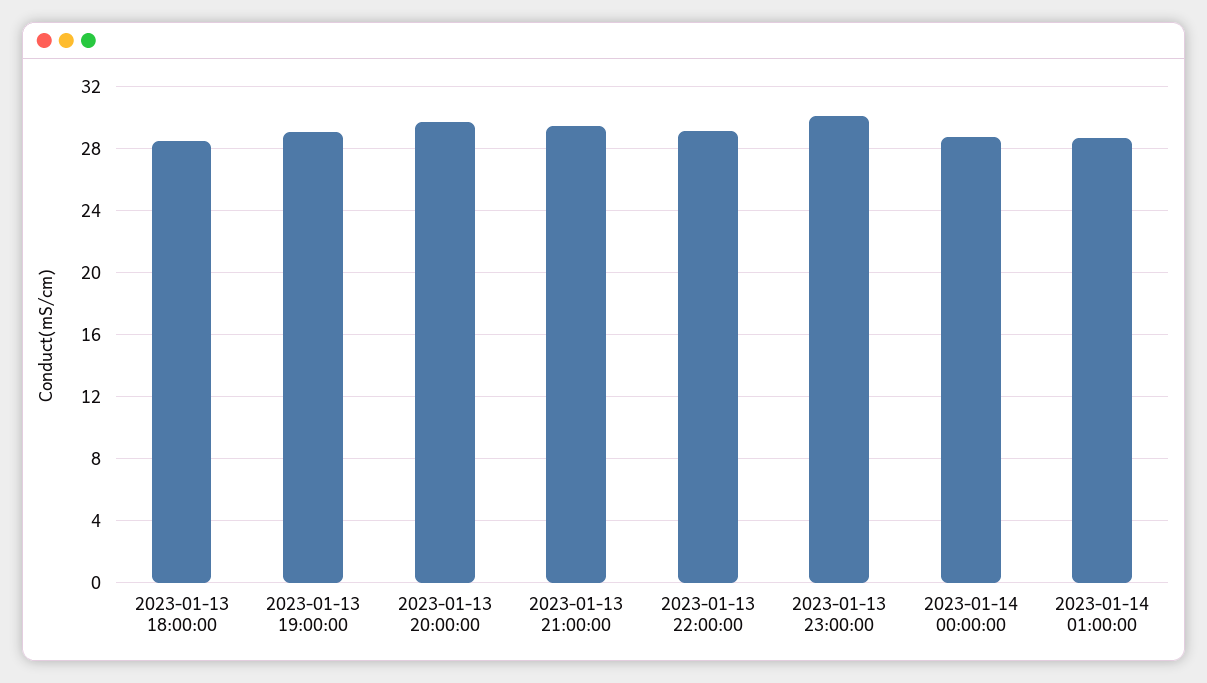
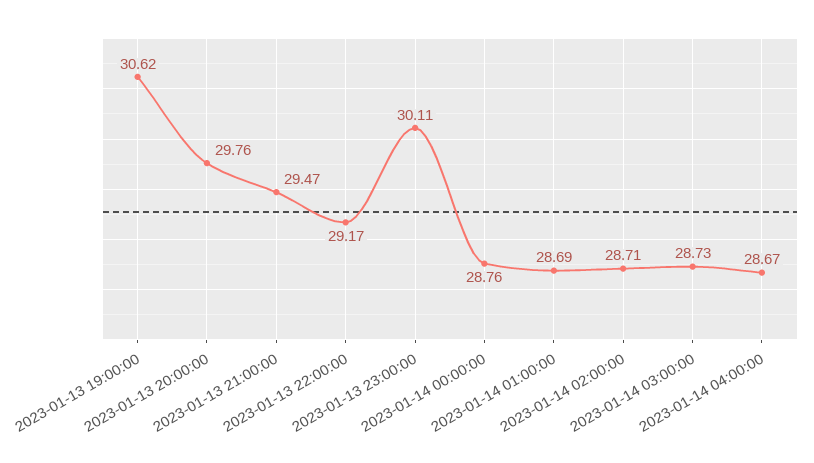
2023-01-13 18:00:00: 28.5 -> none
2023-01-13 19:00:00: 29 -> 30.62
2023-01-14 02:00:00: none -> 28.71
2023-01-14 03:00:00: none -> 28.73
2023-01-14 04:00:00: none -> 28.67

